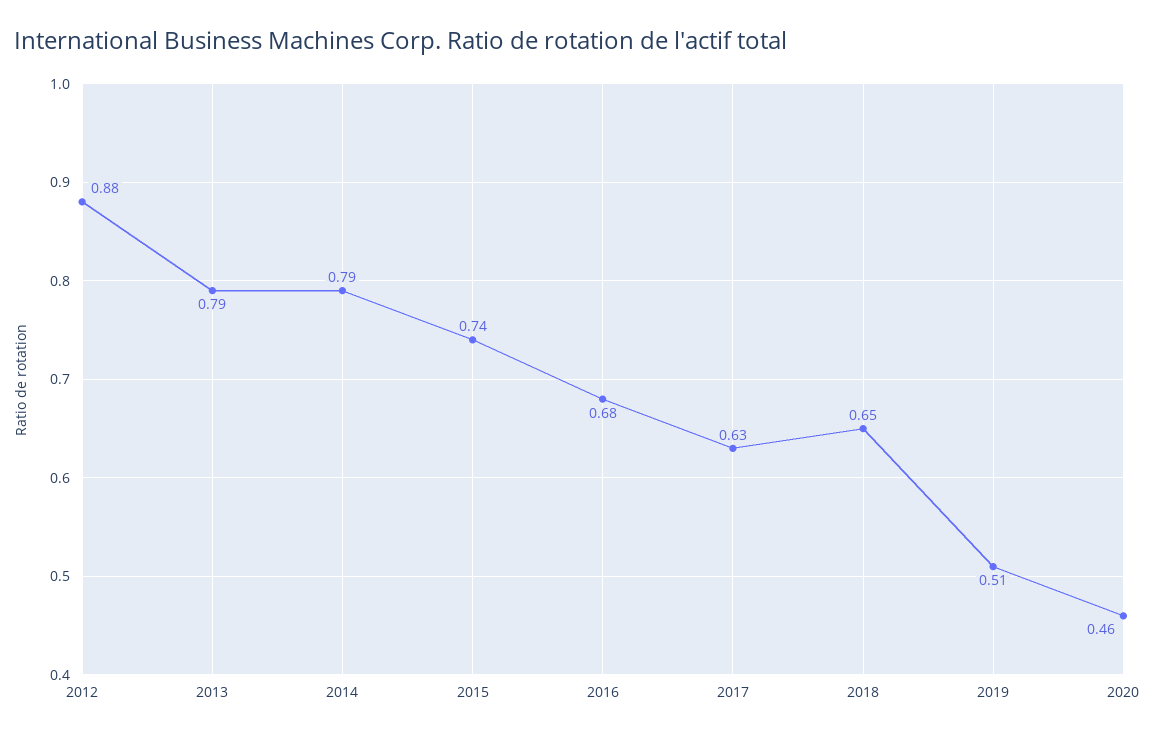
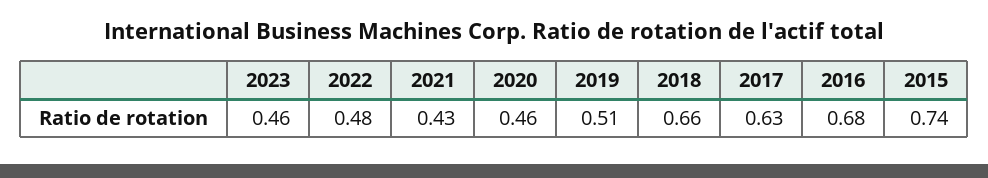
2012: 0.88 -> none
2013: 0.79 -> none
2014: 0.79 -> none
2018: 0.65 -> 0.66
2023: none -> 0.46
2022: none -> 0.48
2021: none -> 0.43

